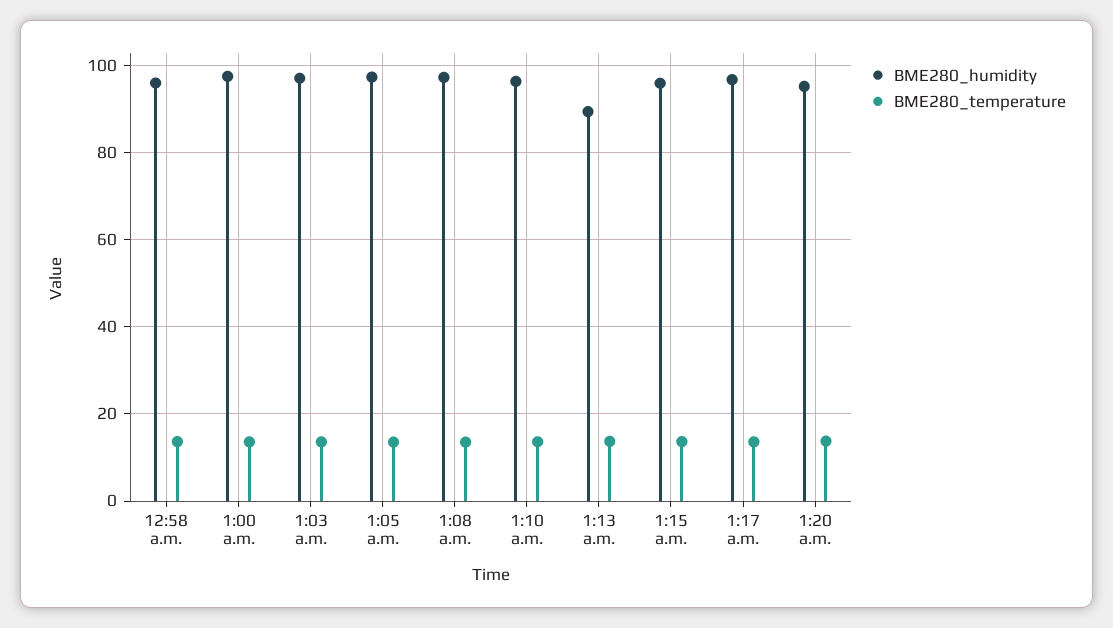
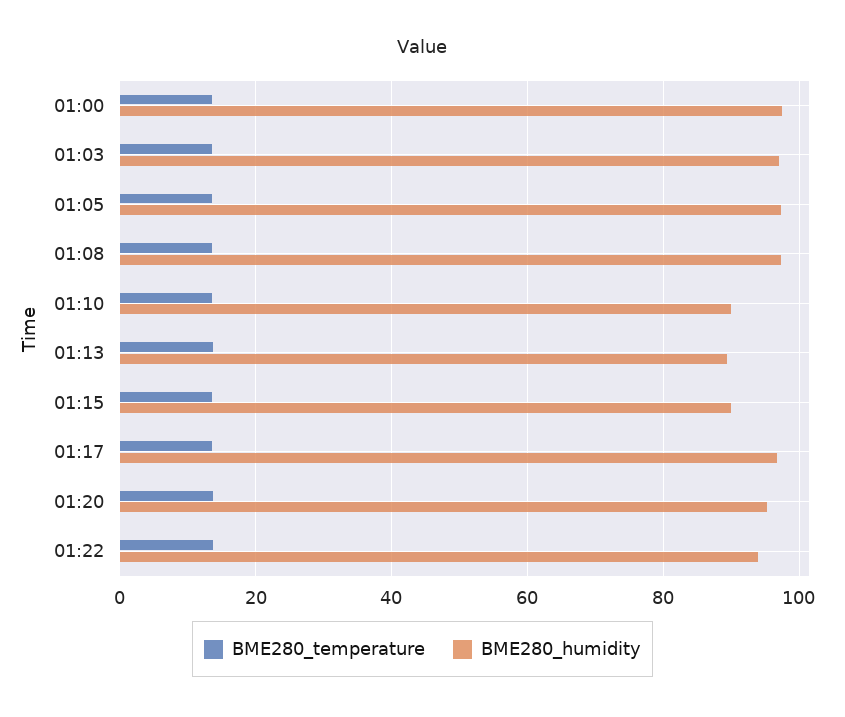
BME280_humidity, 12:58 a.m.: 96 -> none
BME280_temperature, 12:58 a.m.: 14 -> none
BME280_humidity, 1:10 a.m.: 96 -> 90
BME280_humidity, 1:15 a.m.: 96 -> 90
BME280_temperature, 01:22: none -> 14
BME280_humidity, 01:22: none -> 94

